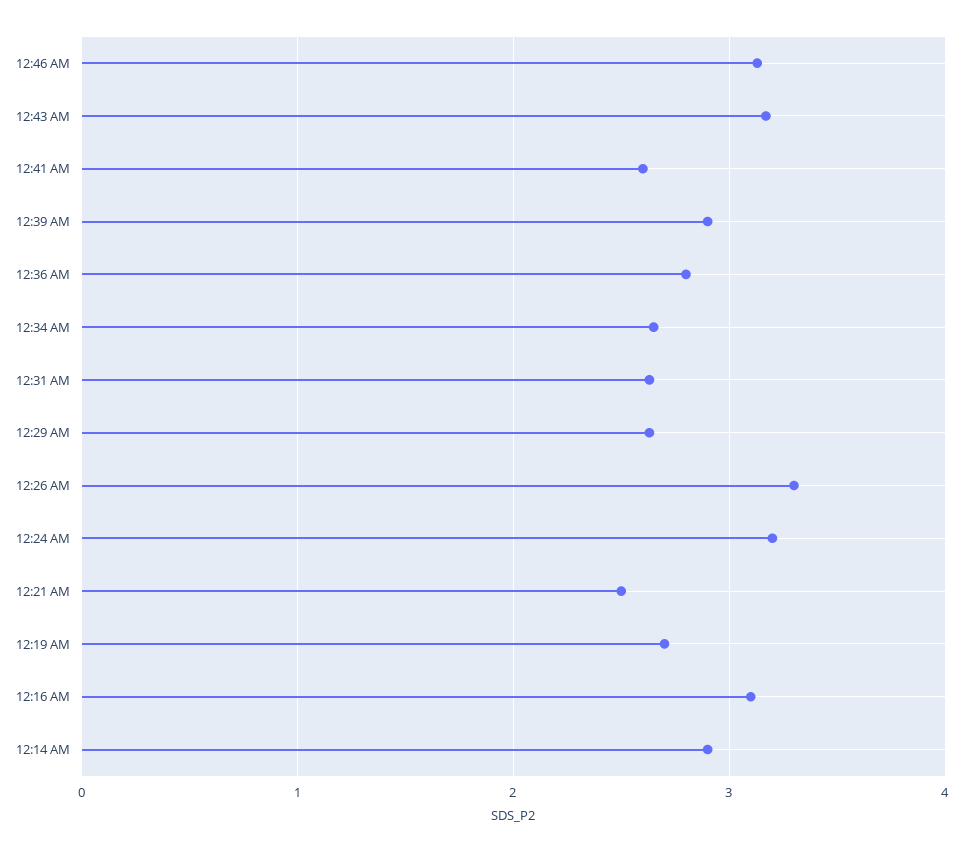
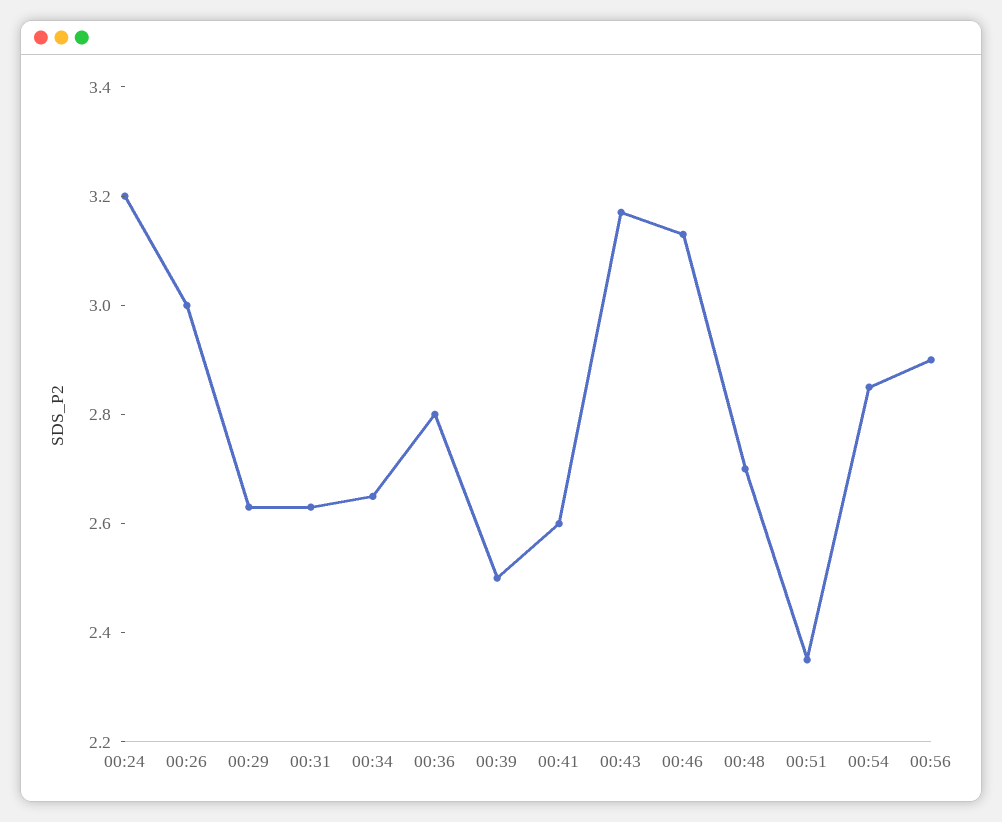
12:39 AM: 2.9 -> 2.5
12:26 AM: 3.3 -> 3
12:21 AM: 2.5 -> none
12:19 AM: 2.7 -> none
12:16 AM: 3.1 -> none
12:14 AM: 2.9 -> none
00:48: none -> 2.7
00:51: none -> 2.35
00:54: none -> 2.85
00:56: none -> 2.9

